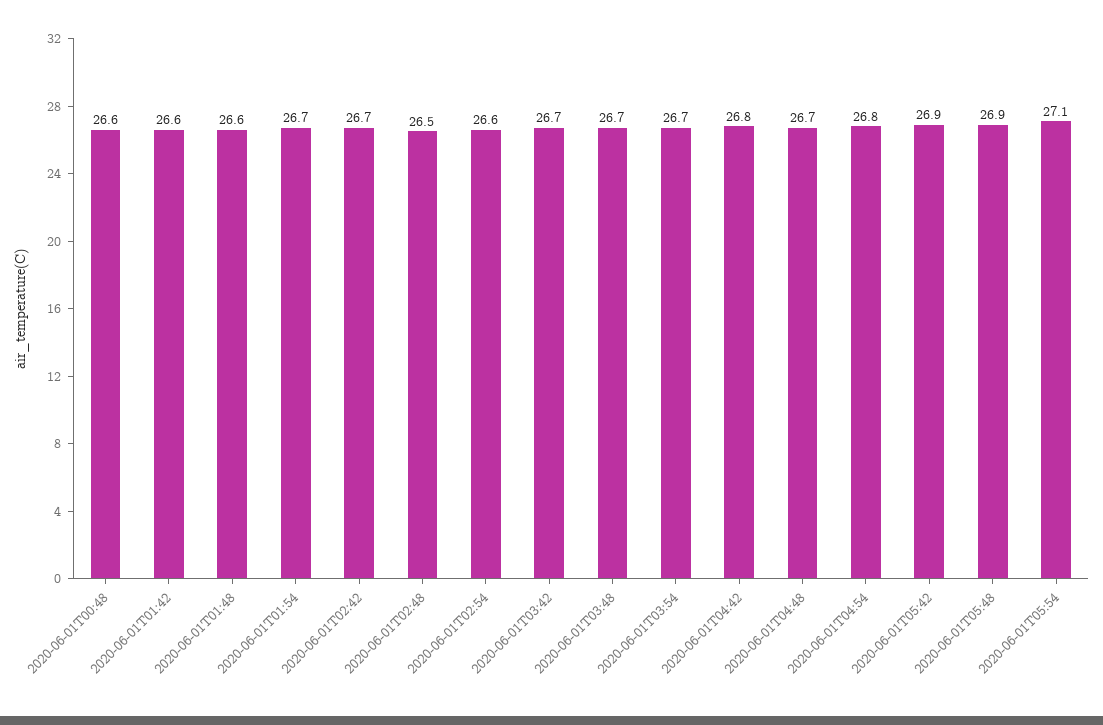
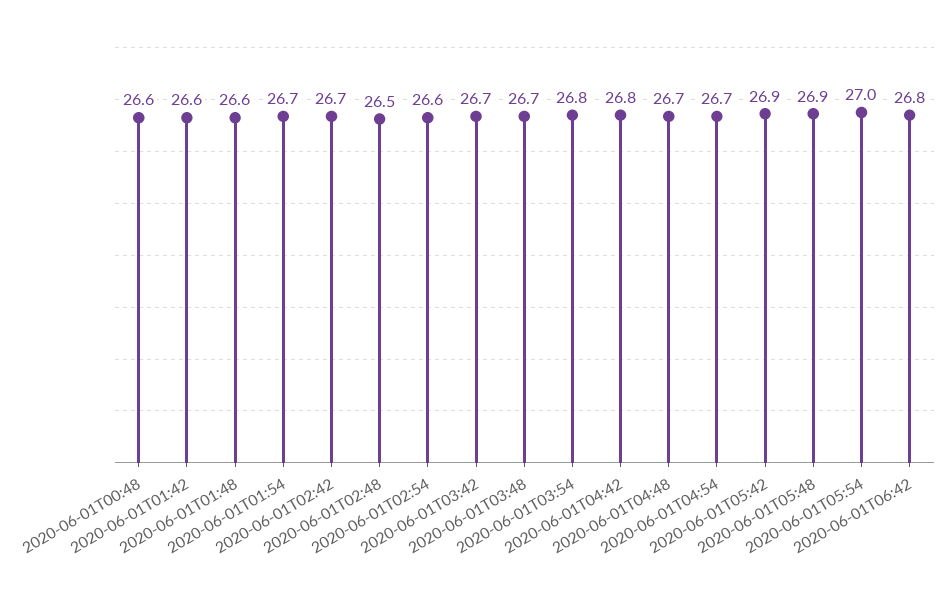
2020-06-01T03:54: 26.7 -> 26.8
2020-06-01T04:54: 26.8 -> 26.7
2020-06-01T05:54: 27.1 -> 27
2020-06-01T06:42: none -> 26.8

